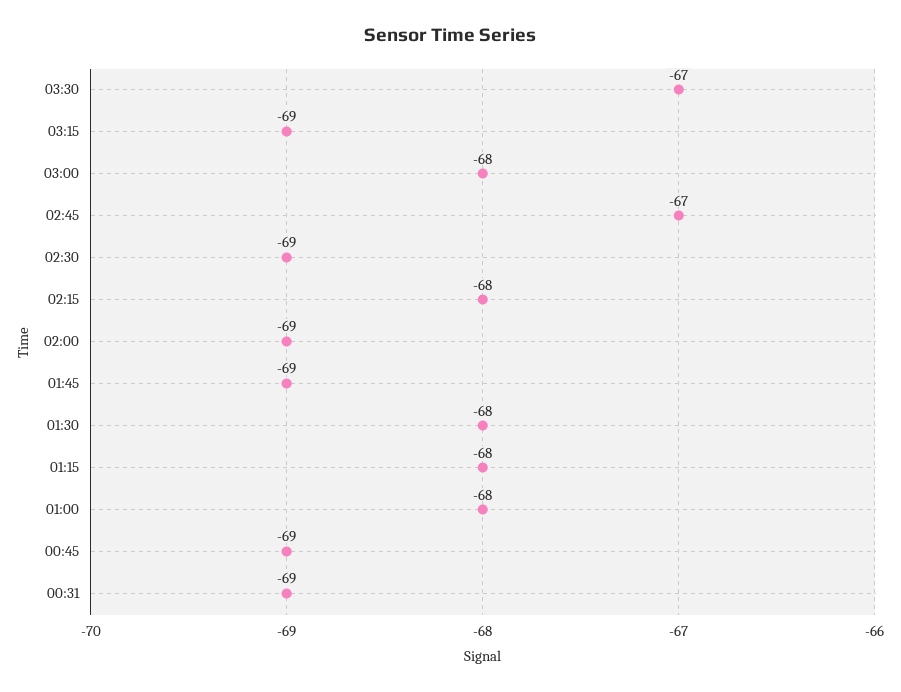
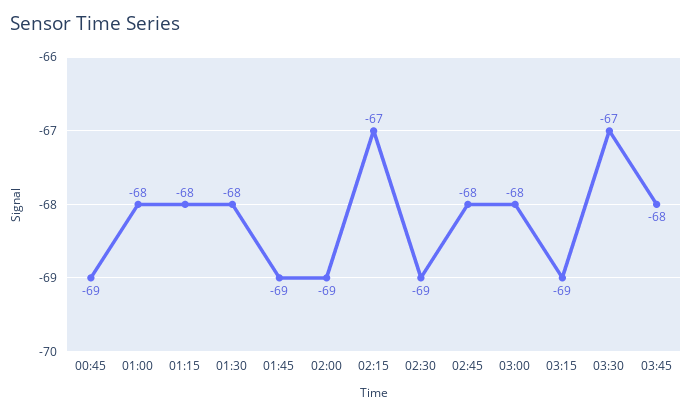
02:45: -67 -> -68
02:15: -68 -> -67
00:31: -69 -> none
03:45: none -> -68

